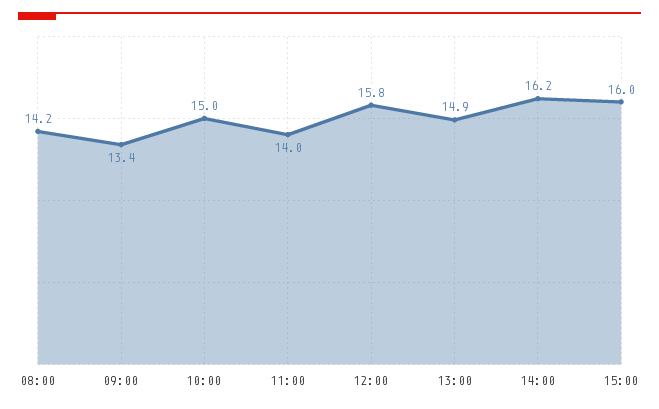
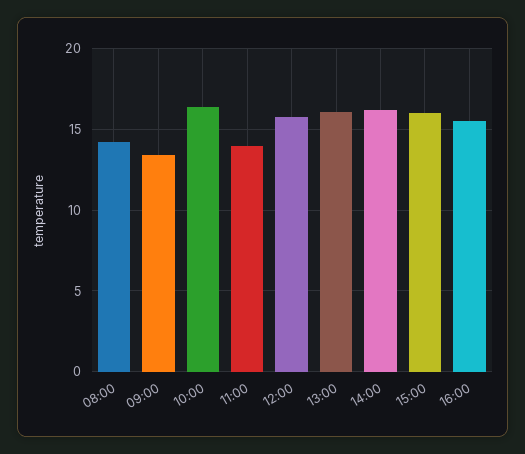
10:00: 15 -> 16.5
13:00: 14.9 -> 16
16:00: none -> 15.5

